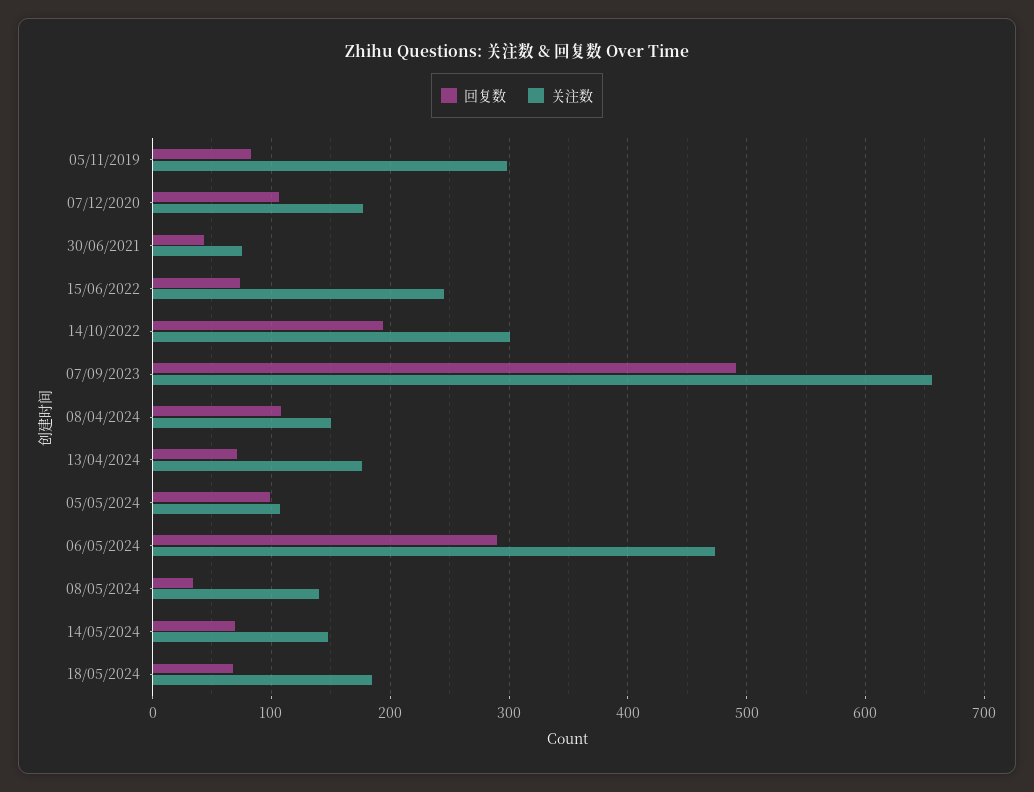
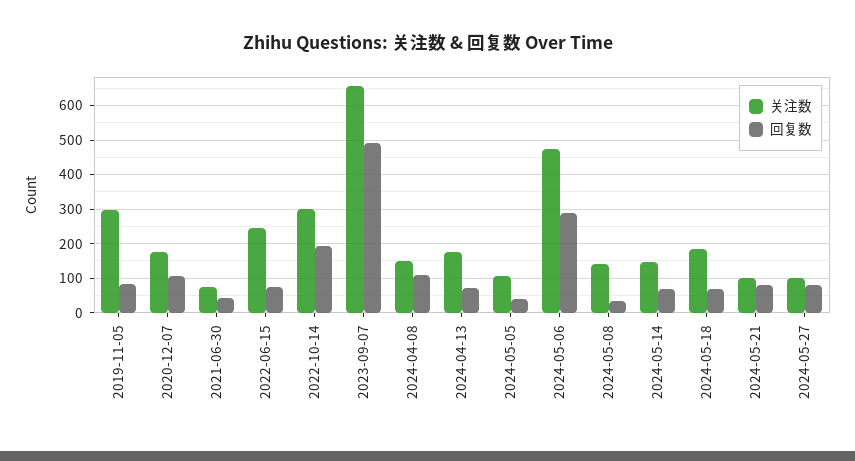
回复数, 05/05/2024: 100 -> 40
关注数, 2024-05-21: none -> 100
回复数, 2024-05-21: none -> 80
关注数, 2024-05-27: none -> 100
回复数, 2024-05-27: none -> 80

